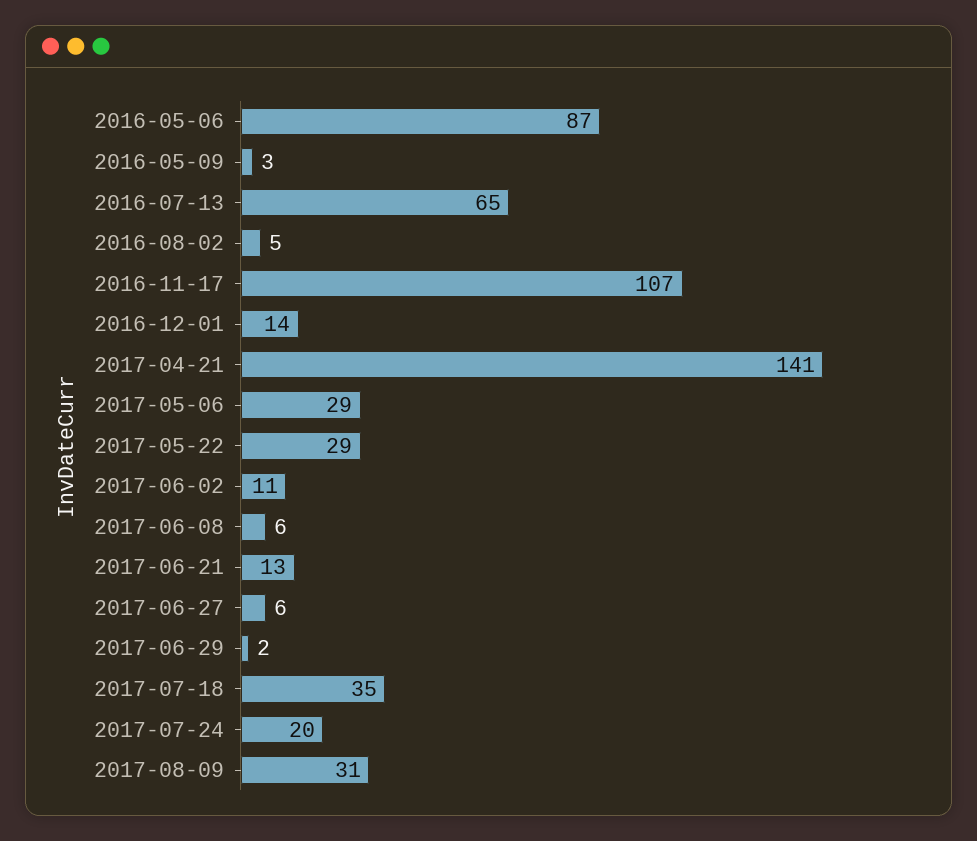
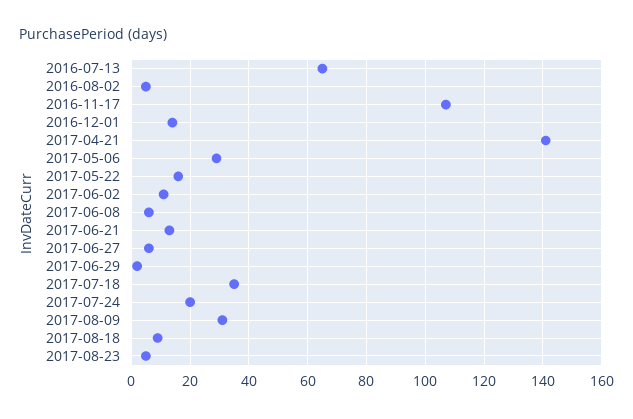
2016-05-06: 87 -> none
2016-05-09: 3 -> none
2017-05-22: 29 -> 15
2017-08-18: none -> 10
2017-08-23: none -> 5

